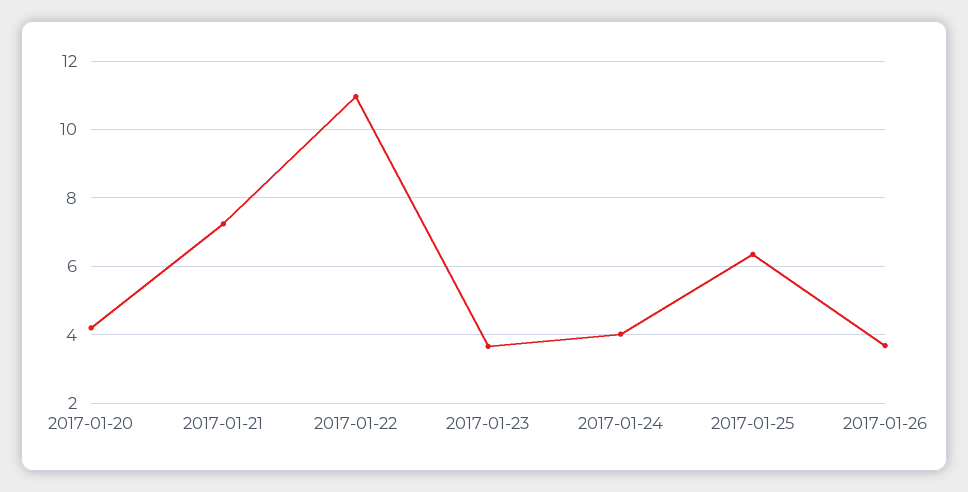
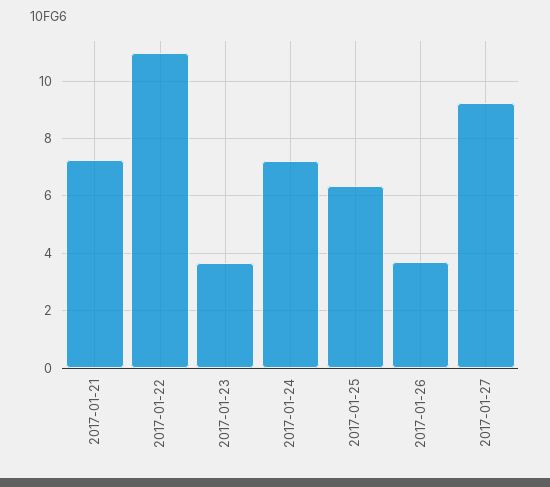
2017-01-20: 4.2 -> none
2017-01-24: 4 -> 7.25
2017-01-27: none -> 9.25

